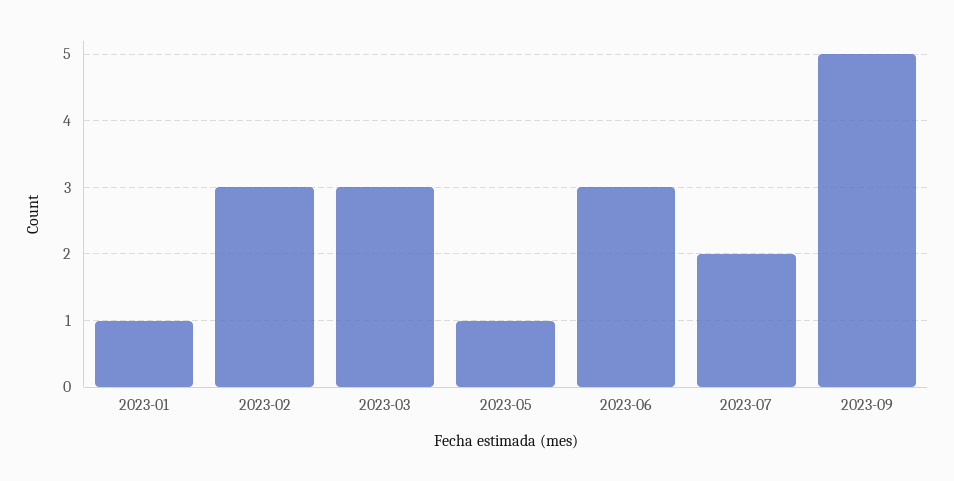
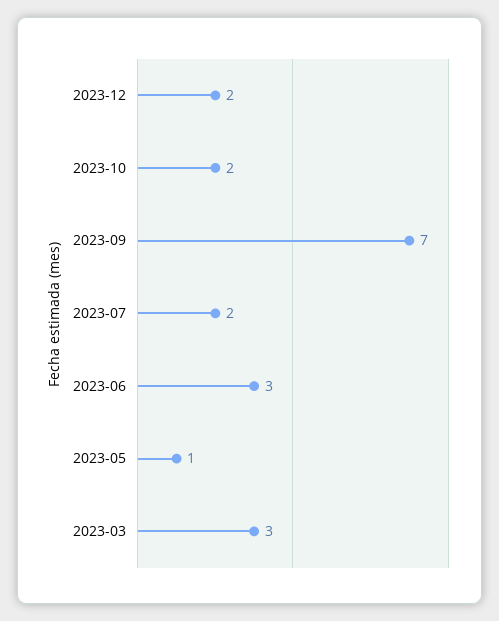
2023-01: 1 -> none
2023-02: 3 -> none
2023-09: 5 -> 7
2023-12: none -> 2
2023-10: none -> 2

